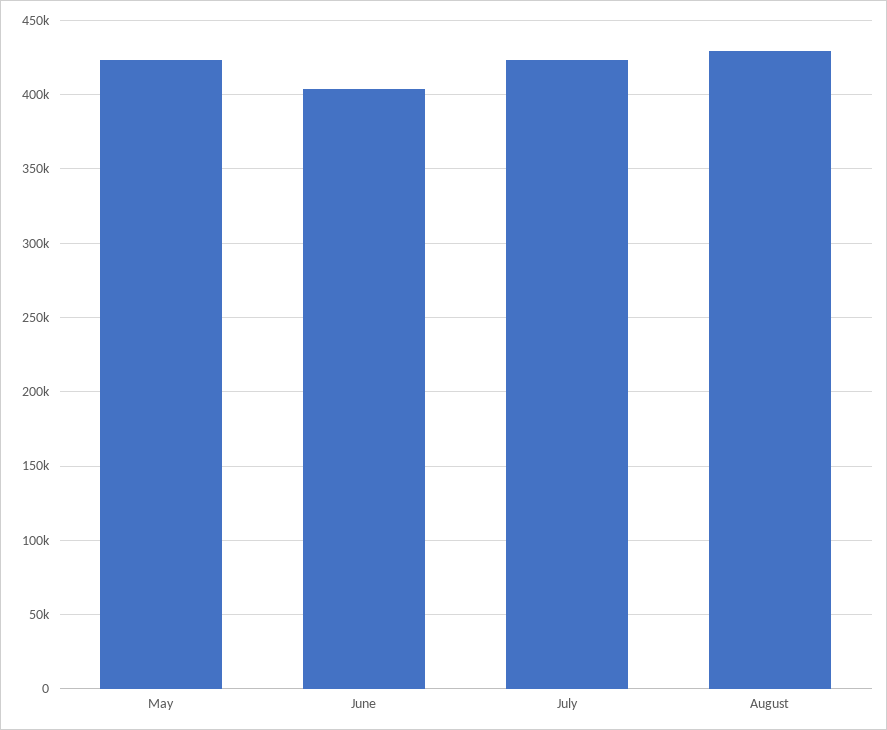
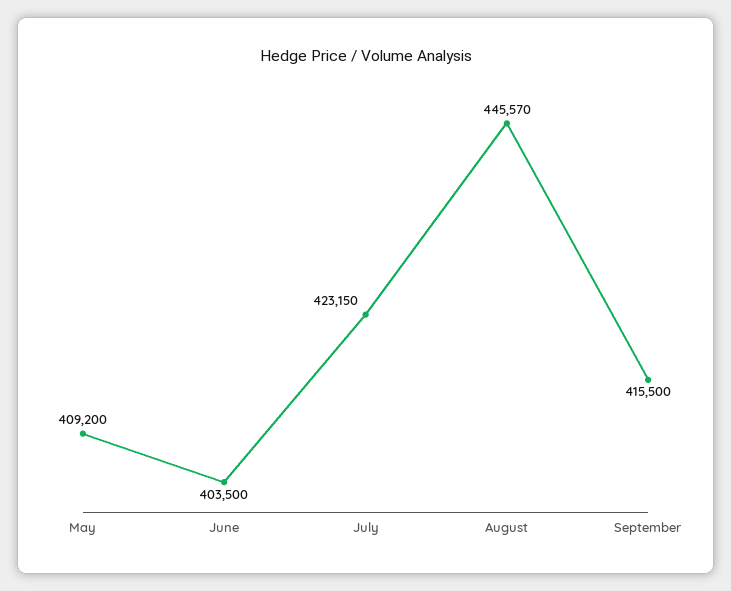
May: 425000 -> 409200
August: 430000 -> 445570
September: none -> 415500

